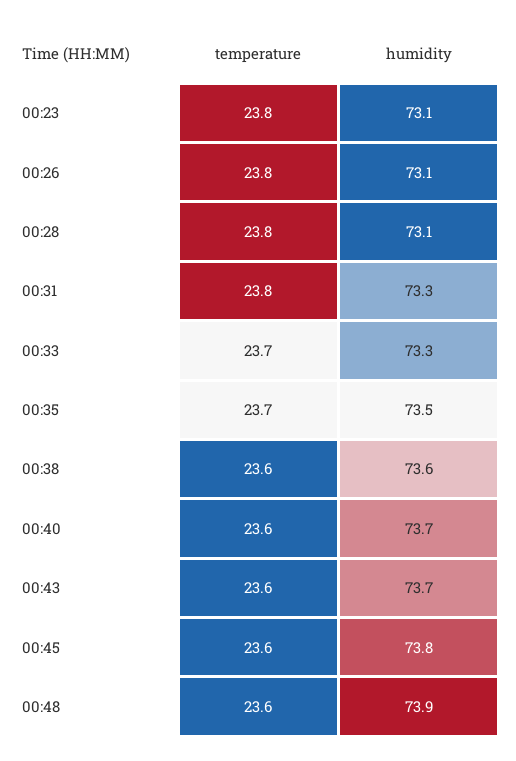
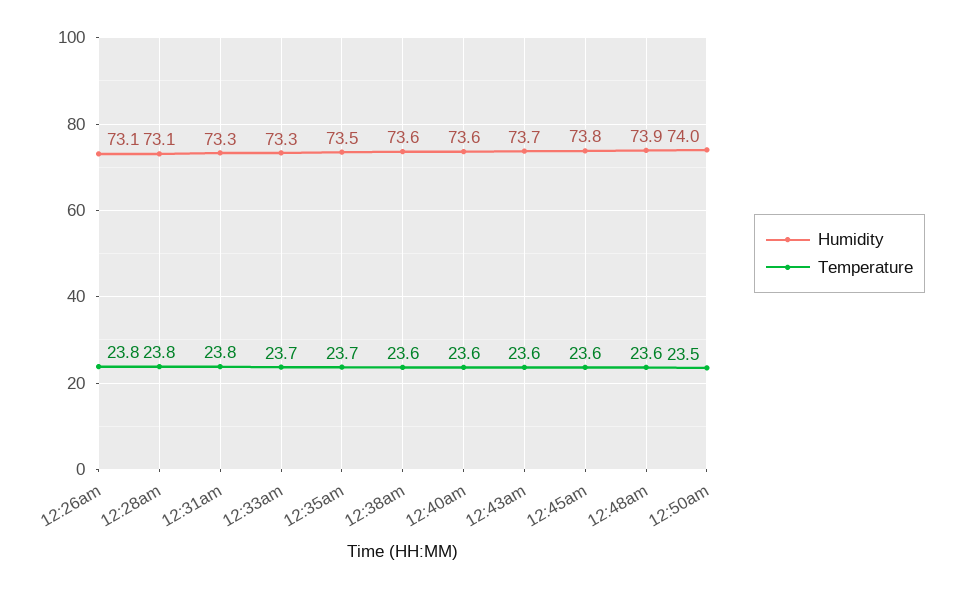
temperature, 00:23: 23.8 -> none
humidity, 00:23: 73.1 -> none
humidity, 00:40: 73.7 -> 73.6
humidity, 12:50am: none -> 74
temperature, 12:50am: none -> 23.5

